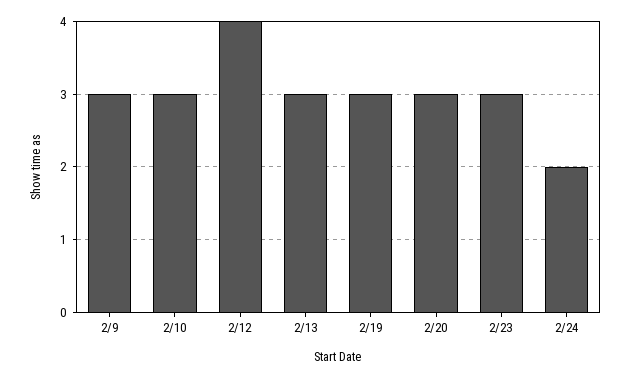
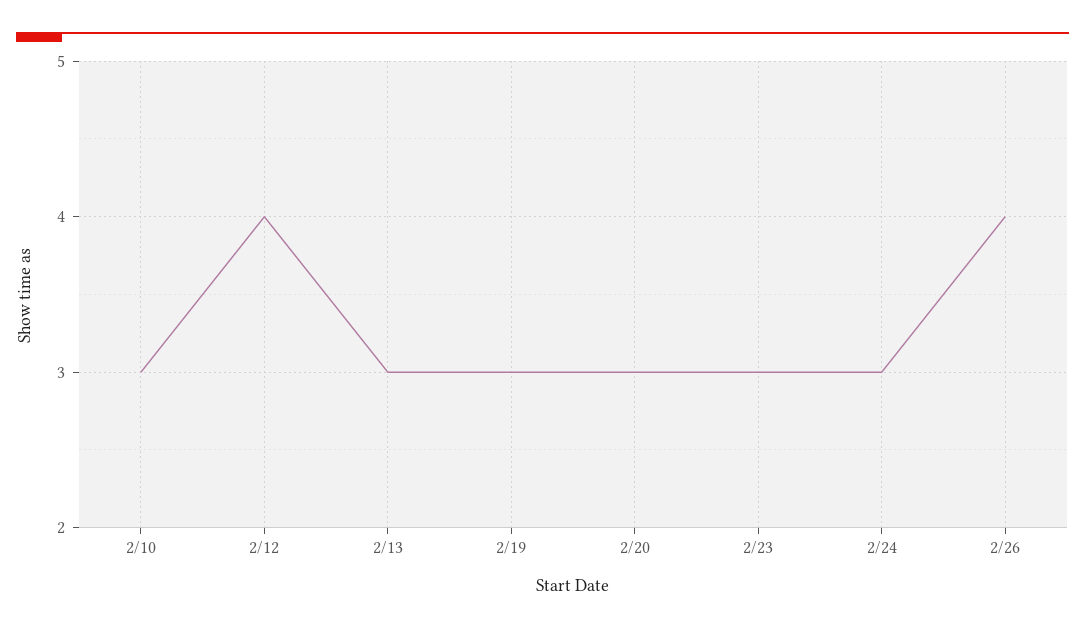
2/9: 3 -> none
2/24: 2 -> 3
2/26: none -> 4

